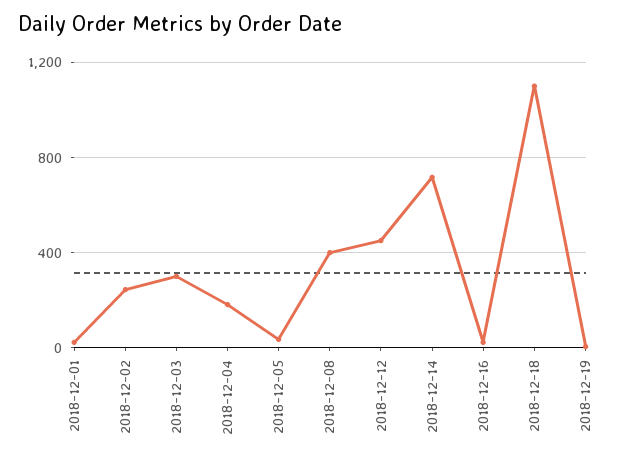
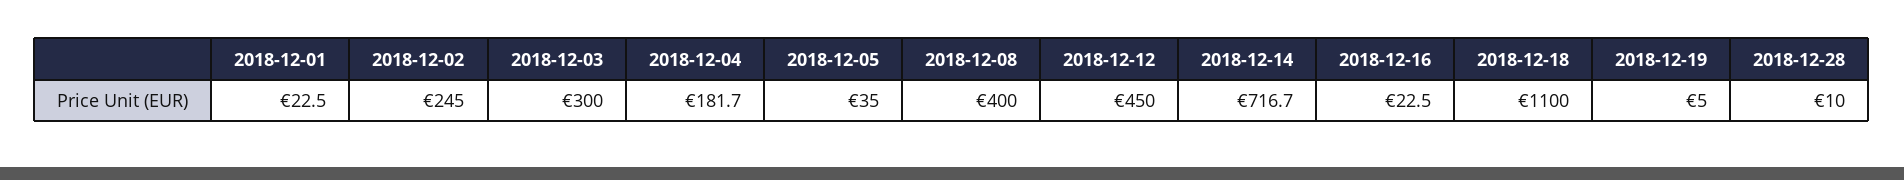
2018-12-28: none -> 10

